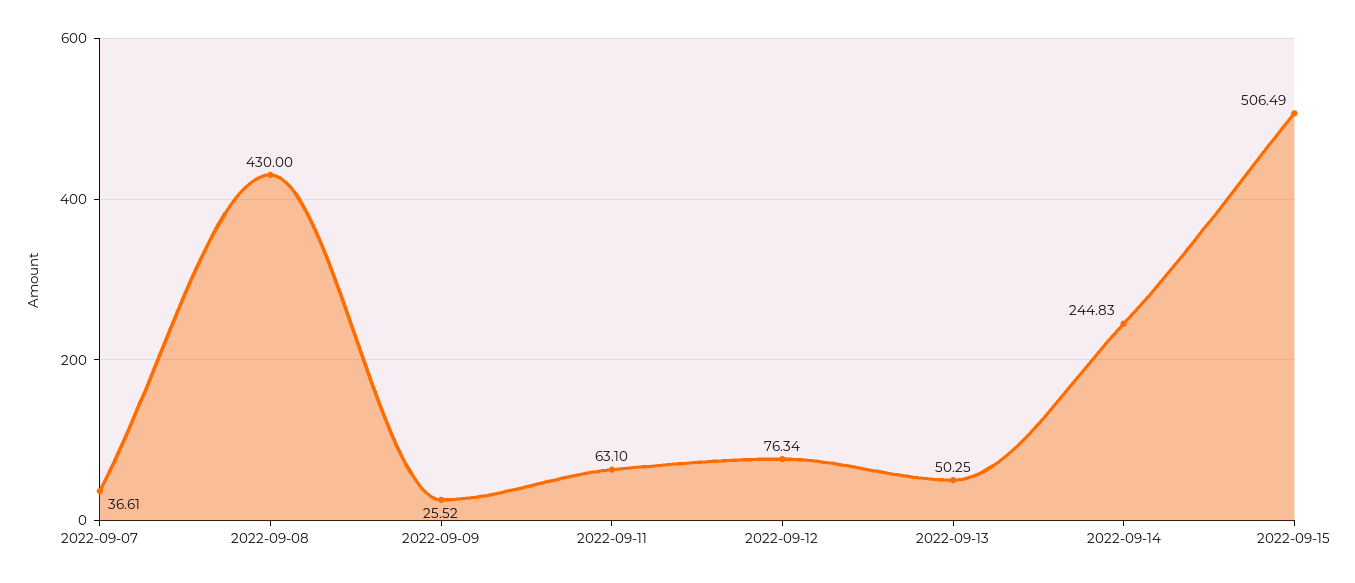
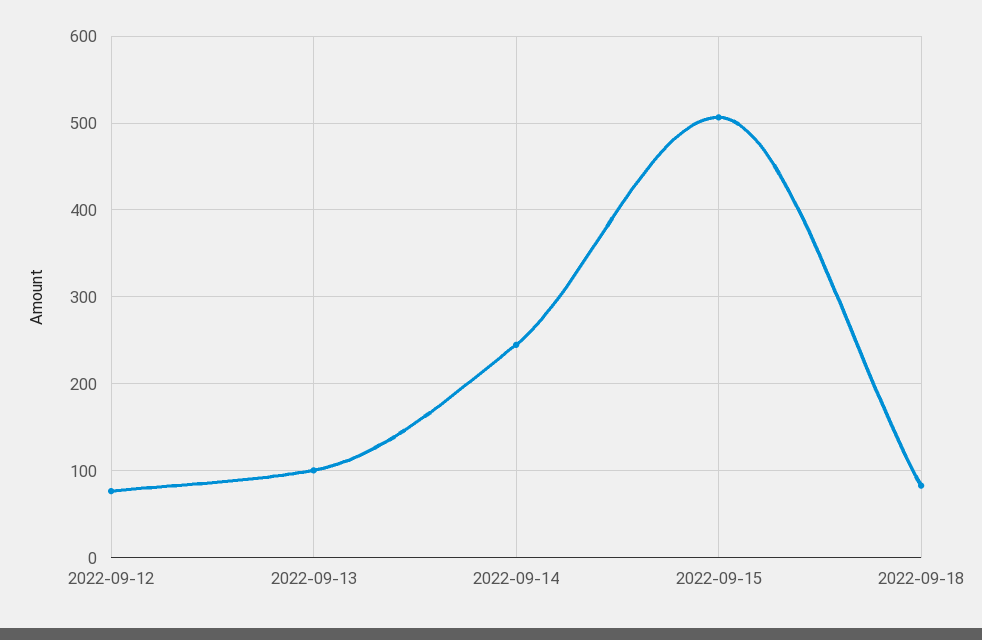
2022-09-07: 36.61 -> none
2022-09-08: 430 -> none
2022-09-09: 25.52 -> none
2022-09-11: 63.1 -> none
2022-09-13: 50.25 -> 100
2022-09-18: none -> 80

